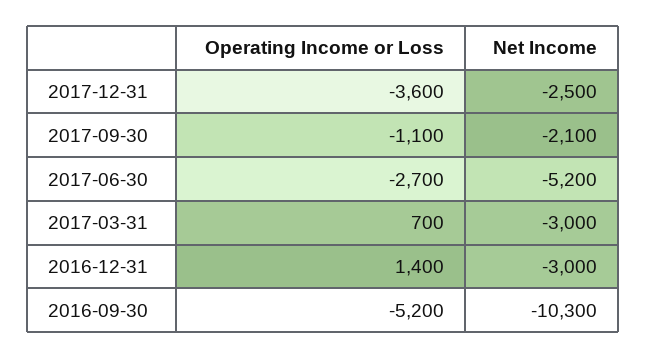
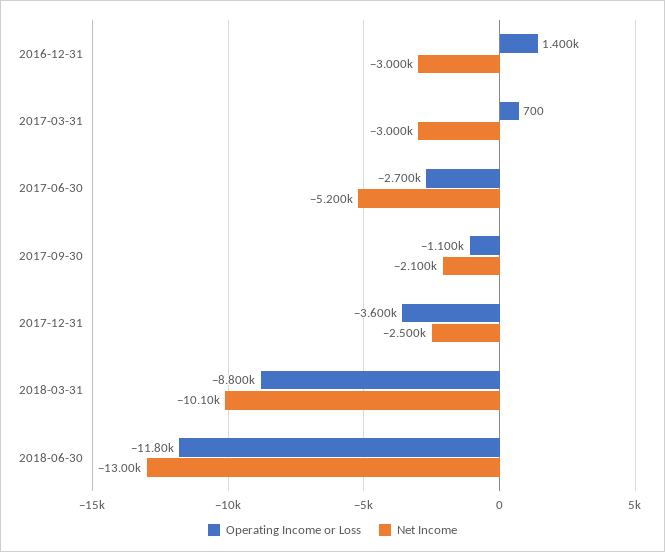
Operating Income or Loss, 2016-09-30: -5200 -> none
Net Income, 2016-09-30: -10300 -> none
Operating Income or Loss, 2018-03-31: none -> -8800
Net Income, 2018-03-31: none -> -10100
Operating Income or Loss, 2018-06-30: none -> -11800
Net Income, 2018-06-30: none -> -13000

